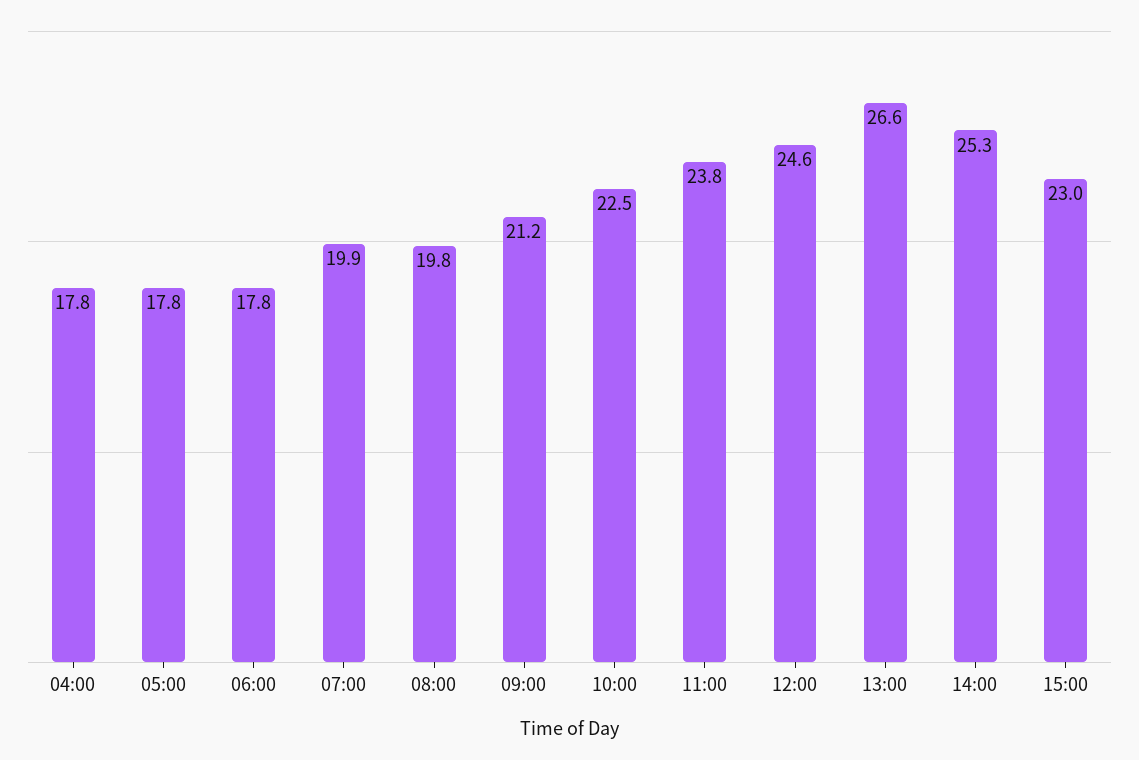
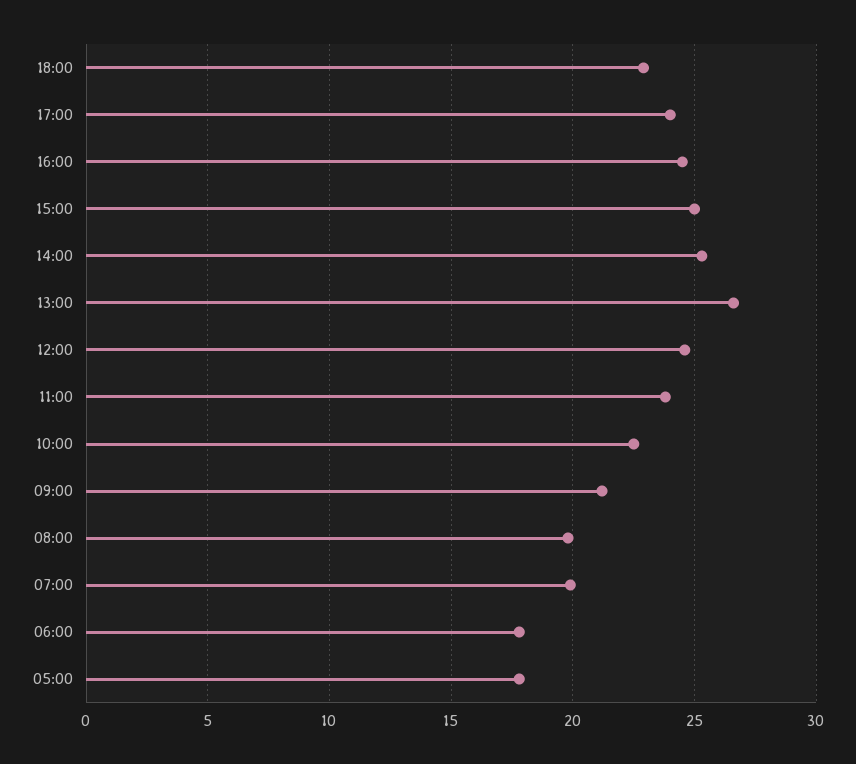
04:00: 17.8 -> none
15:00: 23 -> 25
18:00: none -> 23
17:00: none -> 24
16:00: none -> 24.5

